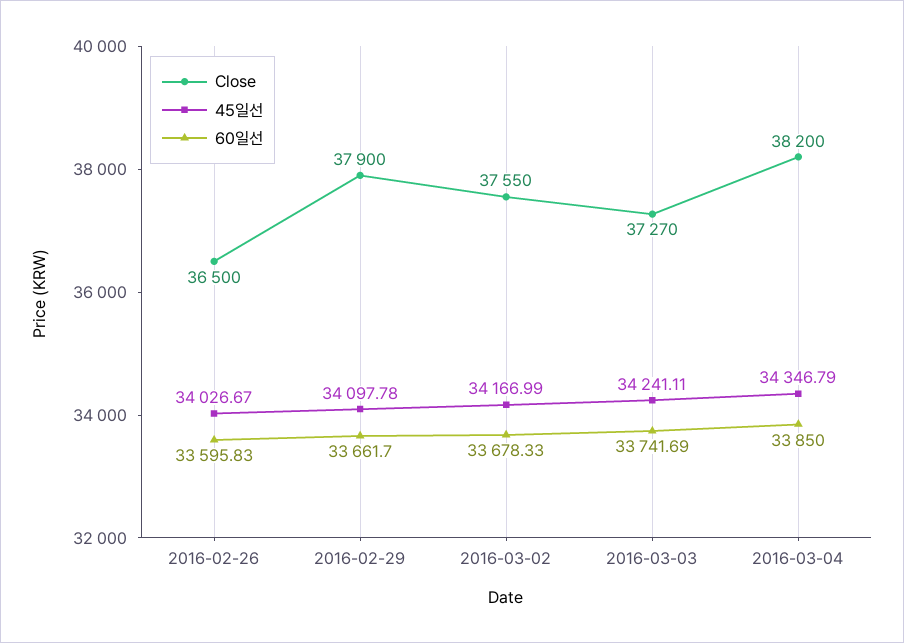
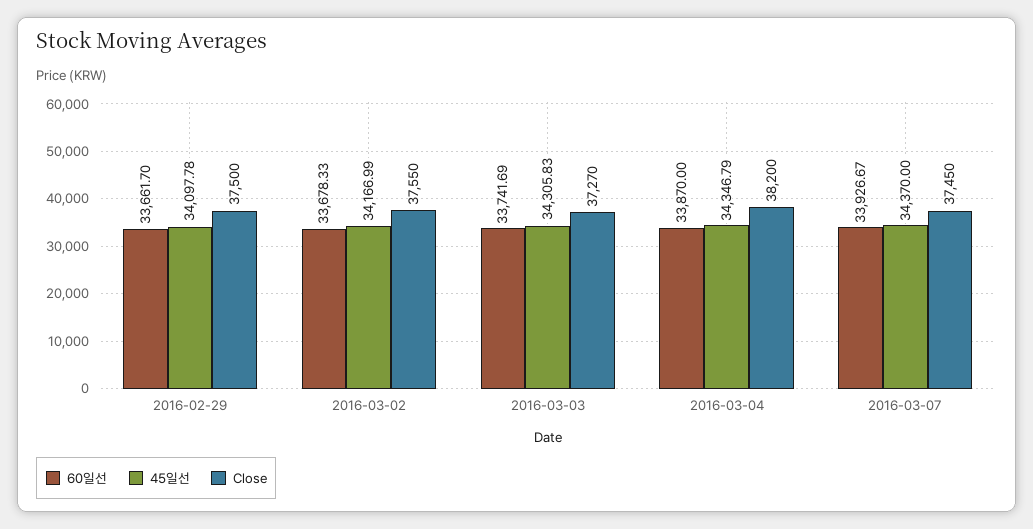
Close, 2016-02-26: 36500 -> none
45일선, 2016-02-26: 34026.67 -> none
60일선, 2016-02-26: 33595.83 -> none
Close, 2016-02-29: 37900 -> 37500
45일선, 2016-03-03: 34241.11 -> 34305.83
60일선, 2016-03-04: 33850 -> 33870
60일선, 2016-03-07: none -> 33926.67
45일선, 2016-03-07: none -> 34370
Close, 2016-03-07: none -> 37450

